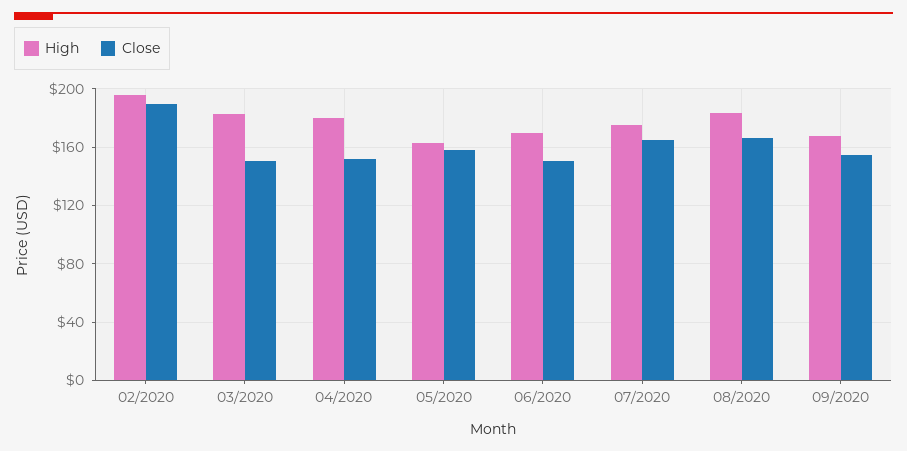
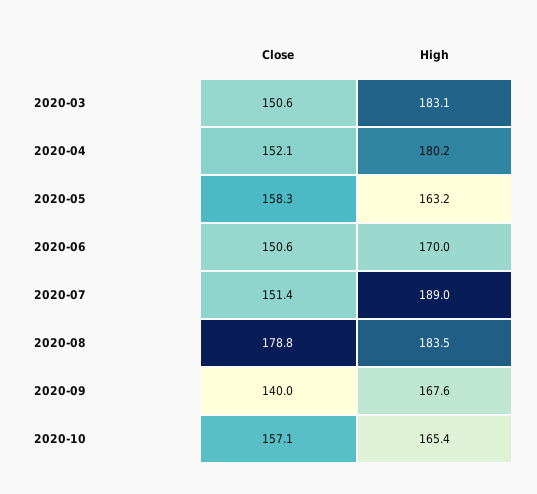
High, 02/2020: 195 -> none
Close, 02/2020: 190 -> none
High, 07/2020: 175 -> 189
Close, 07/2020: 165 -> 151.4
Close, 08/2020: 165 -> 178.8
Close, 09/2020: 155 -> 140
Close, 2020-10: none -> 157.1
High, 2020-10: none -> 165.4

